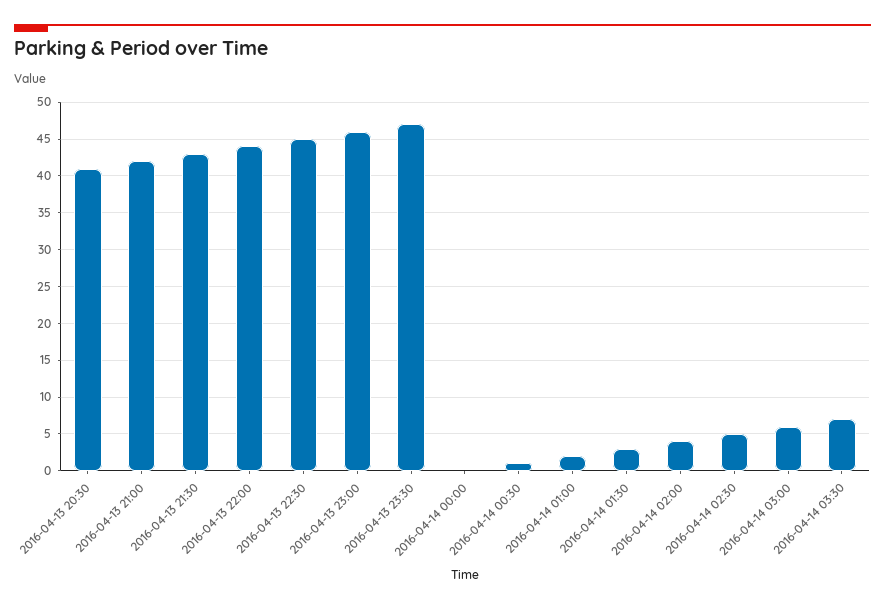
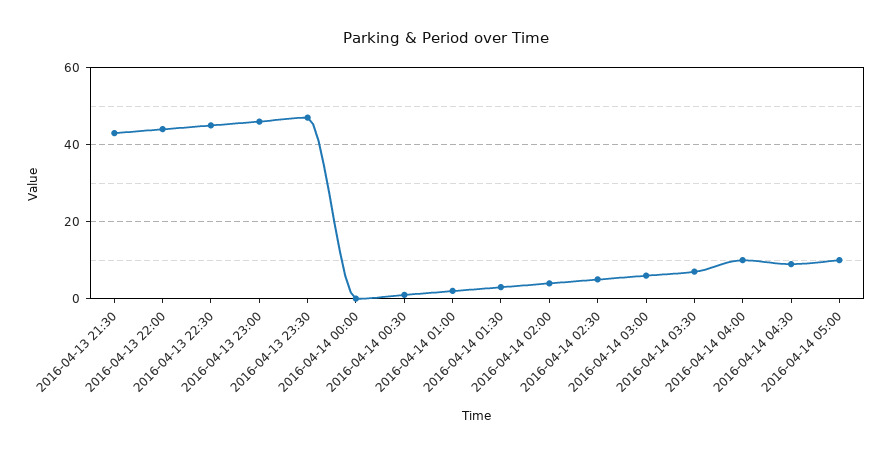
2016-04-13 20:30: 41 -> none
2016-04-13 21:00: 42 -> none
2016-04-14 04:00: none -> 10
2016-04-14 04:30: none -> 10
2016-04-14 05:00: none -> 10

